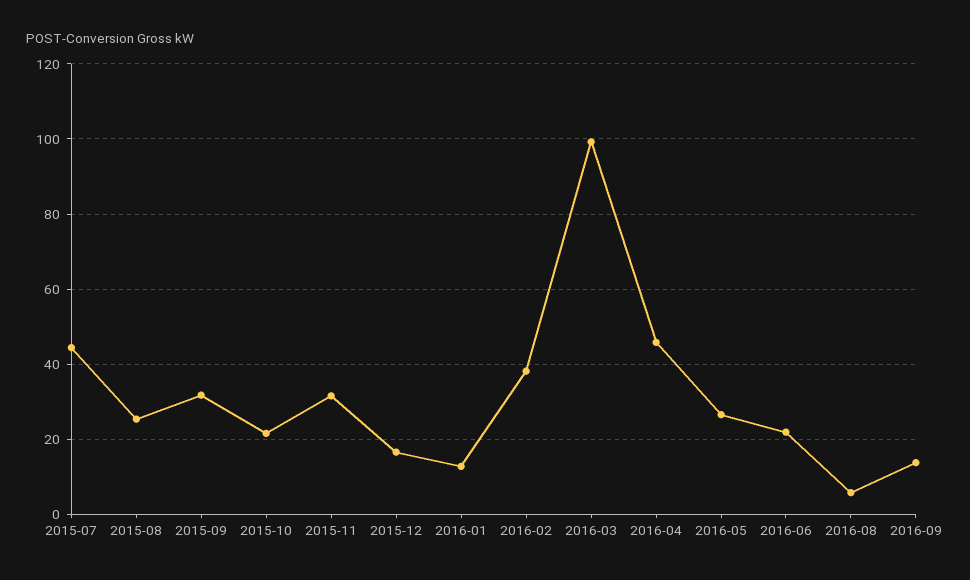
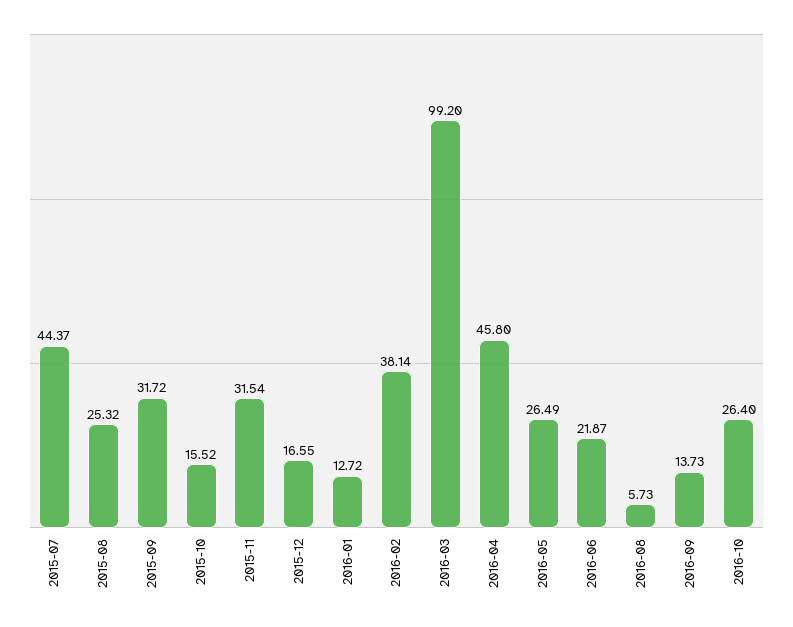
2015-10: 22 -> 15.52
2016-10: none -> 26.4

